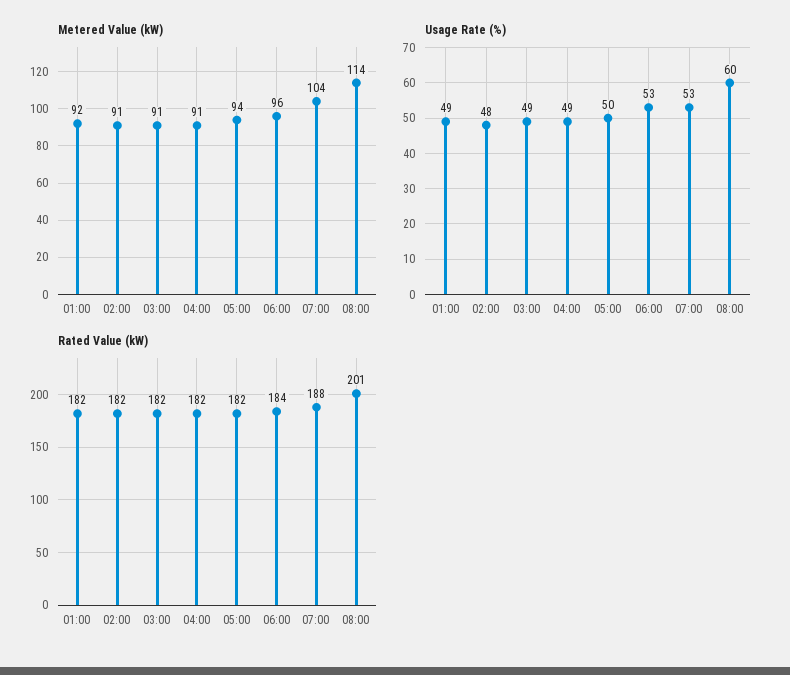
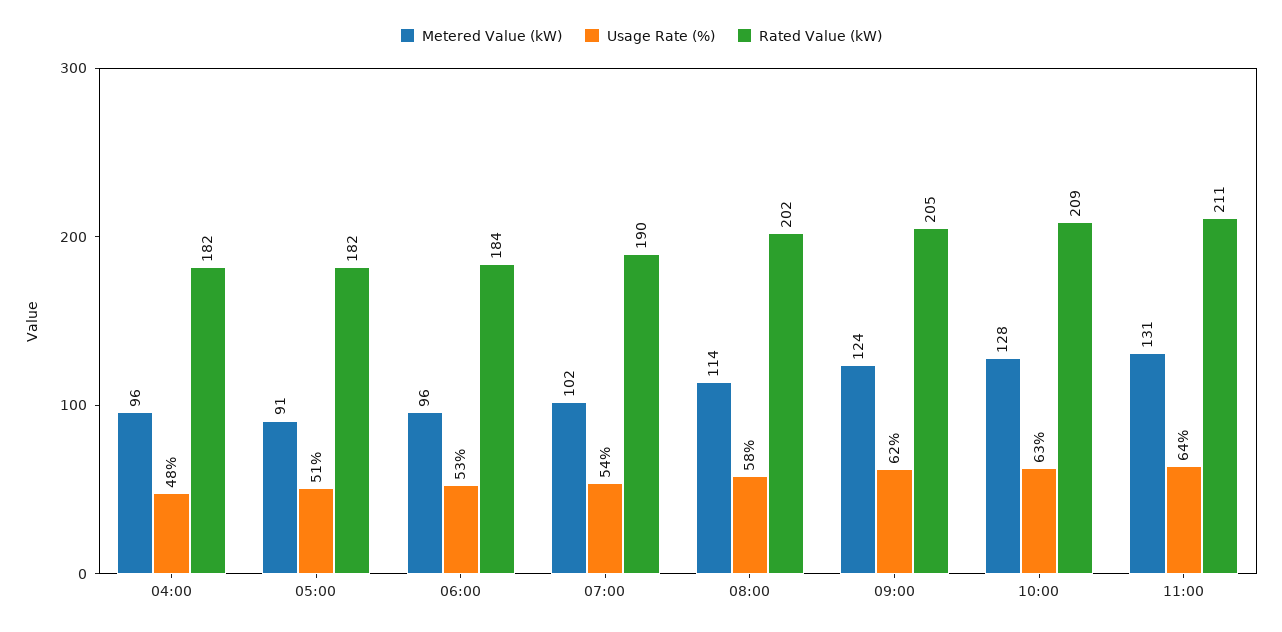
Metered Value (kW), 01:00: 92 -> none
Metered Value (kW), 02:00: 91 -> none
Metered Value (kW), 03:00: 91 -> none
Metered Value (kW), 04:00: 91 -> 96
Metered Value (kW), 05:00: 94 -> 91
Metered Value (kW), 07:00: 104 -> 102
Usage Rate (%), 01:00: 49 -> none
Usage Rate (%), 02:00: 48 -> none
Usage Rate (%), 03:00: 49 -> none
Usage Rate (%), 04:00: 49 -> 48
Usage Rate (%), 05:00: 50 -> 51
Usage Rate (%), 07:00: 53 -> 54
Usage Rate (%), 08:00: 60 -> 58
Rated Value (kW), 01:00: 182 -> none
Rated Value (kW), 02:00: 182 -> none
Rated Value (kW), 03:00: 182 -> none
Rated Value (kW), 07:00: 188 -> 190
Rated Value (kW), 08:00: 201 -> 202
Metered Value (kW), 09:00: none -> 124
Usage Rate (%), 09:00: none -> 62
Rated Value (kW), 09:00: none -> 205
Metered Value (kW), 10:00: none -> 128
Usage Rate (%), 10:00: none -> 63
Rated Value (kW), 10:00: none -> 209
Metered Value (kW), 11:00: none -> 131
Usage Rate (%), 11:00: none -> 64
Rated Value (kW), 11:00: none -> 211

